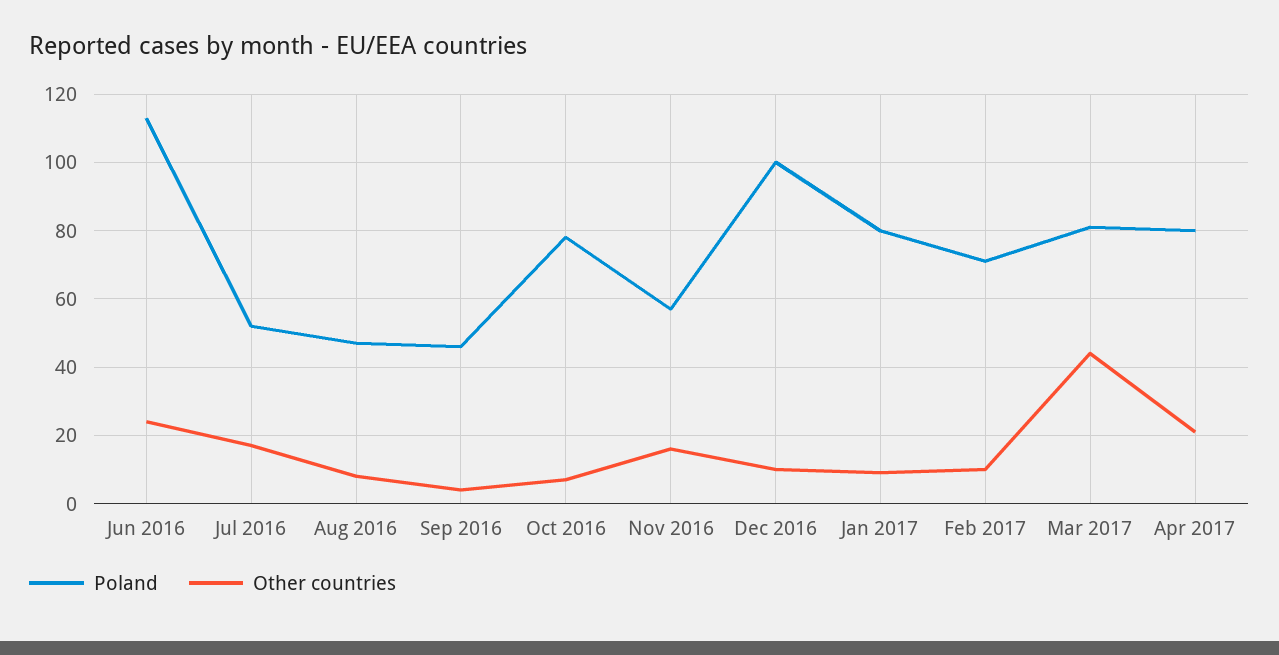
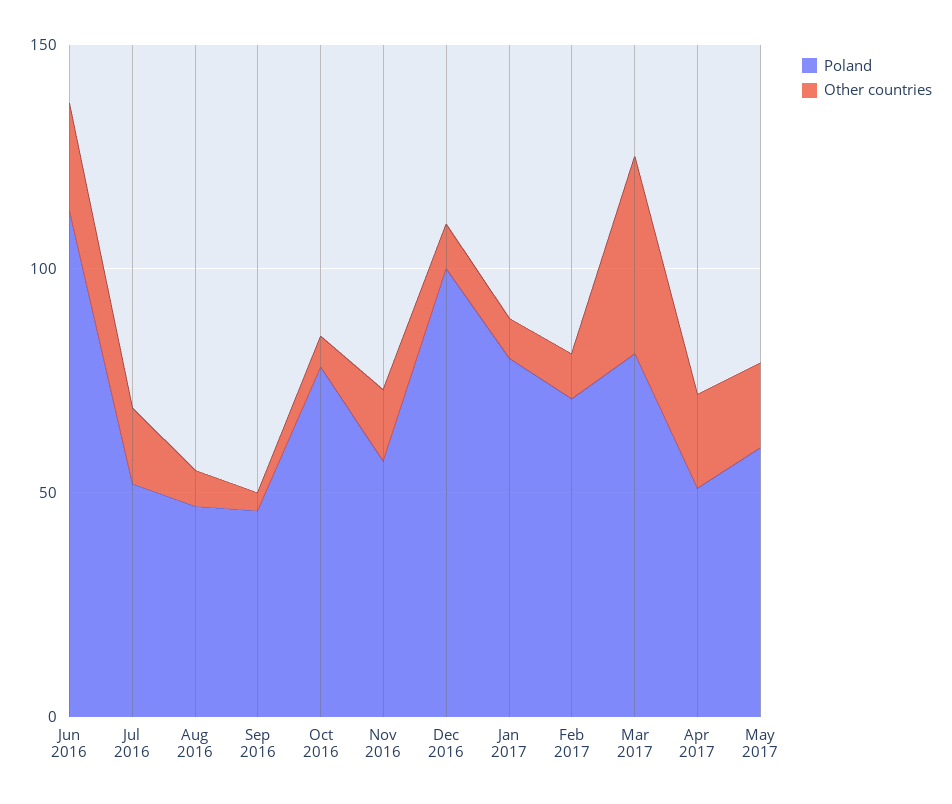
Poland, Apr 2017: 80 -> 50
Poland, May 2017: none -> 60
Other countries, May 2017: none -> 20

